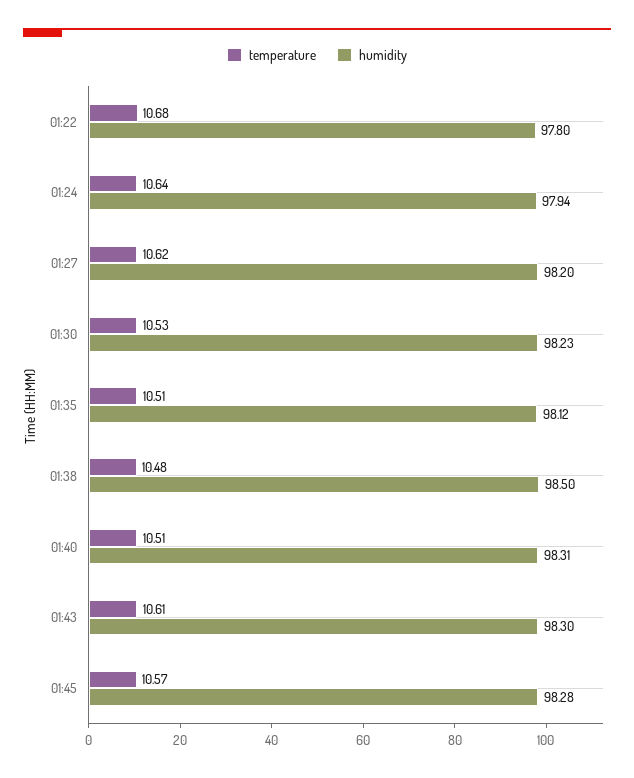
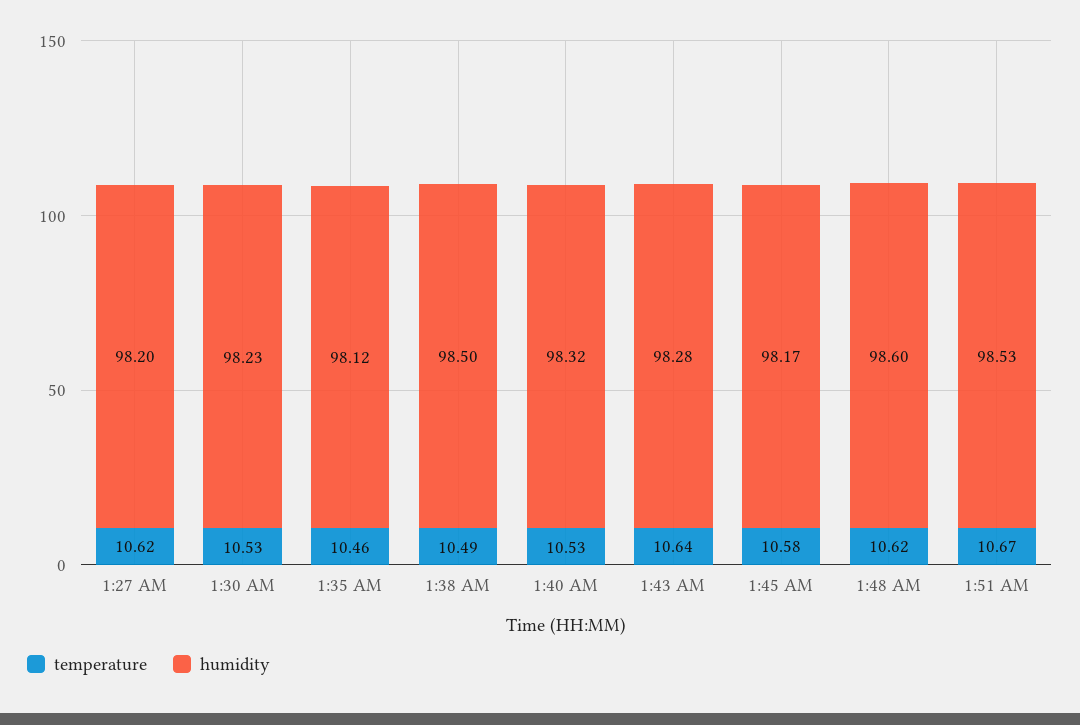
temperature, 01:22: 10.68 -> none
humidity, 01:22: 97.8 -> none
temperature, 01:24: 10.64 -> none
humidity, 01:24: 97.94 -> none
temperature, 01:35: 10.51 -> 10.46
temperature, 01:38: 10.48 -> 10.49
temperature, 01:40: 10.51 -> 10.53
humidity, 01:40: 98.31 -> 98.32
temperature, 01:43: 10.61 -> 10.64
humidity, 01:43: 98.3 -> 98.28
temperature, 01:45: 10.57 -> 10.58
humidity, 01:45: 98.28 -> 98.17
temperature, 1:48 AM: none -> 10.62
humidity, 1:48 AM: none -> 98.6
temperature, 1:51 AM: none -> 10.67
humidity, 1:51 AM: none -> 98.53

